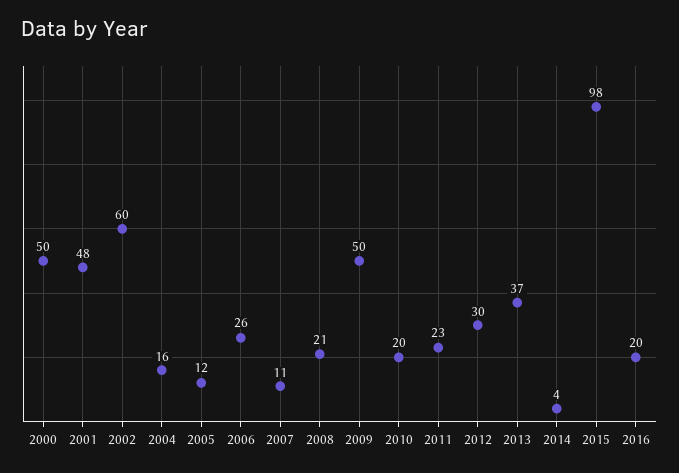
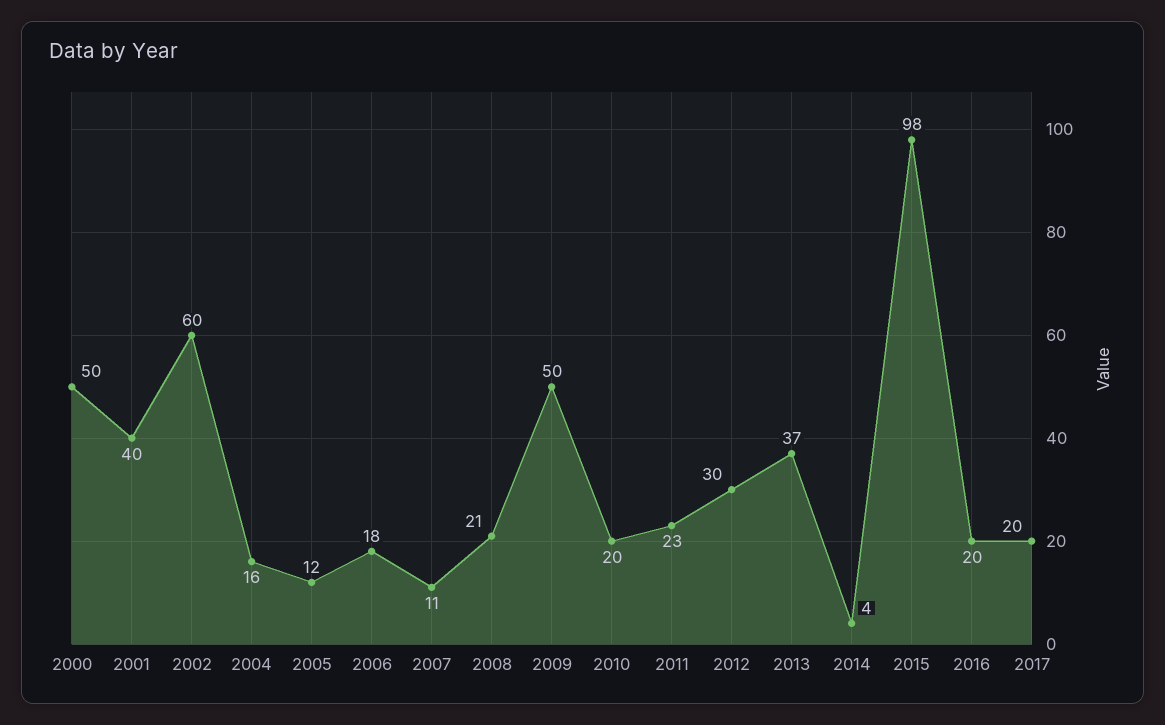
2001: 48 -> 40
2006: 26 -> 18
2017: none -> 20

